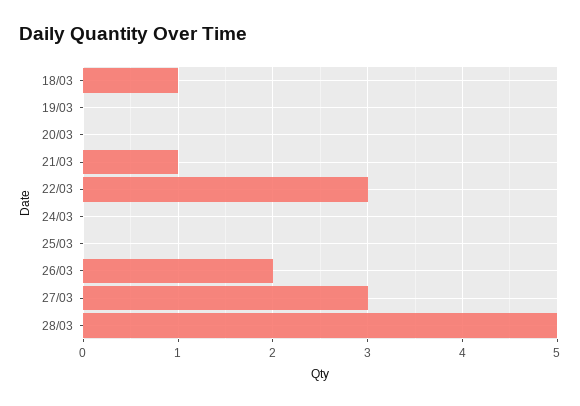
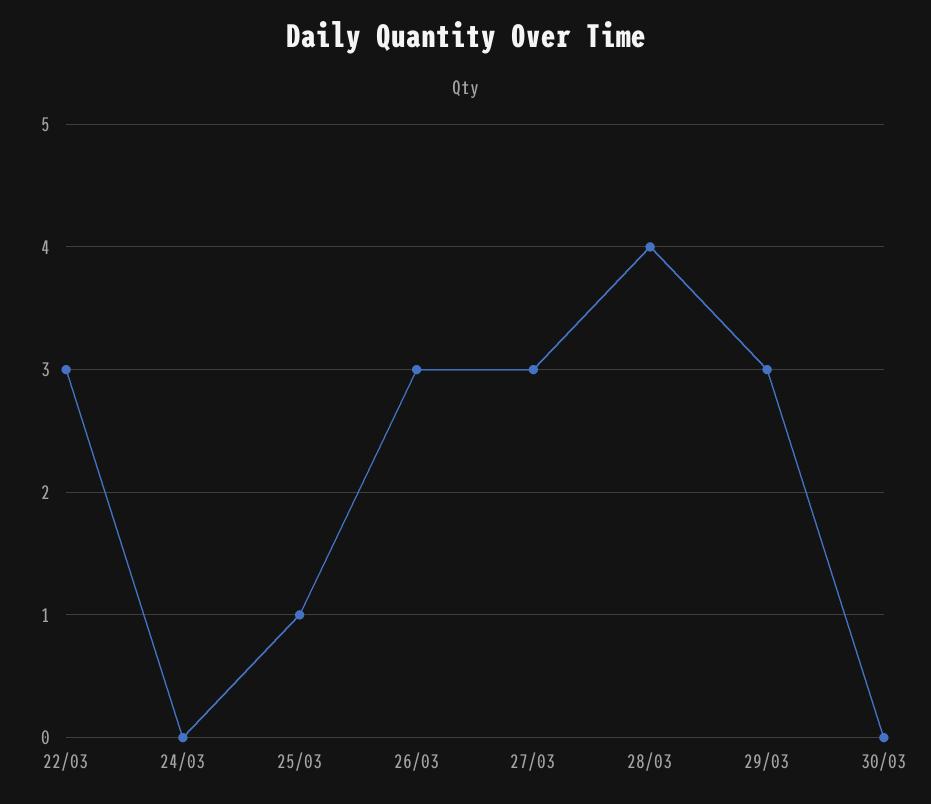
18/03: 1 -> none
19/03: 0 -> none
20/03: 0 -> none
21/03: 1 -> none
25/03: 0 -> 1
26/03: 2 -> 3
28/03: 5 -> 4
29/03: none -> 3
30/03: none -> 0

